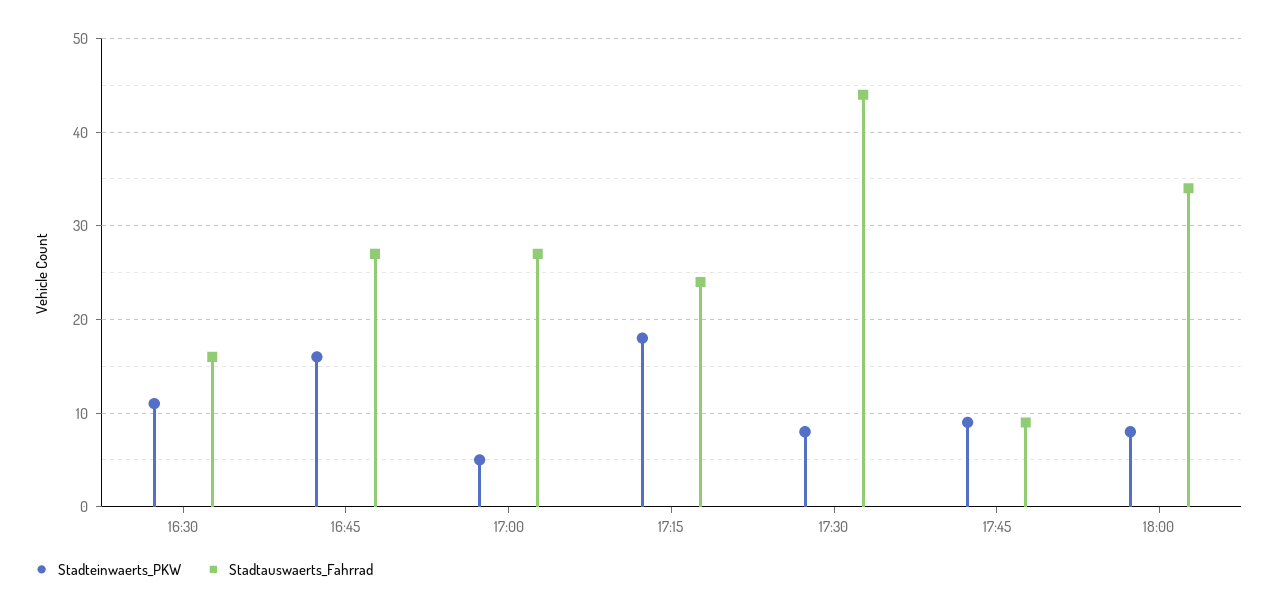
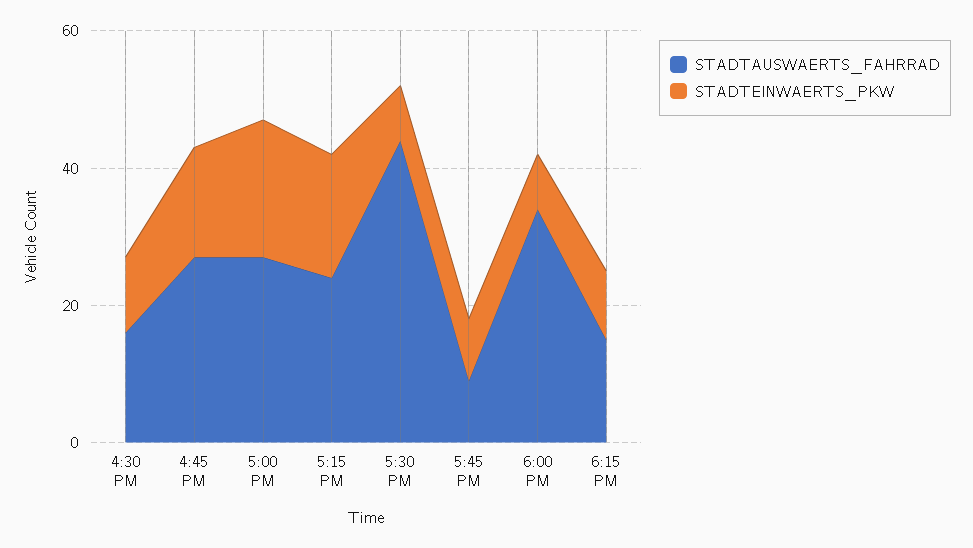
Stadteinwaerts_PKW, 17:00: 5 -> 20
Stadtauswaerts_Fahrrad, 6:15 PM: none -> 15
Stadteinwaerts_PKW, 6:15 PM: none -> 10

